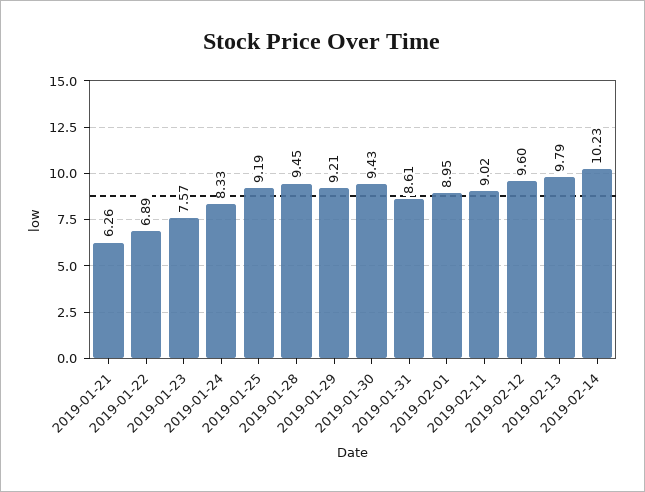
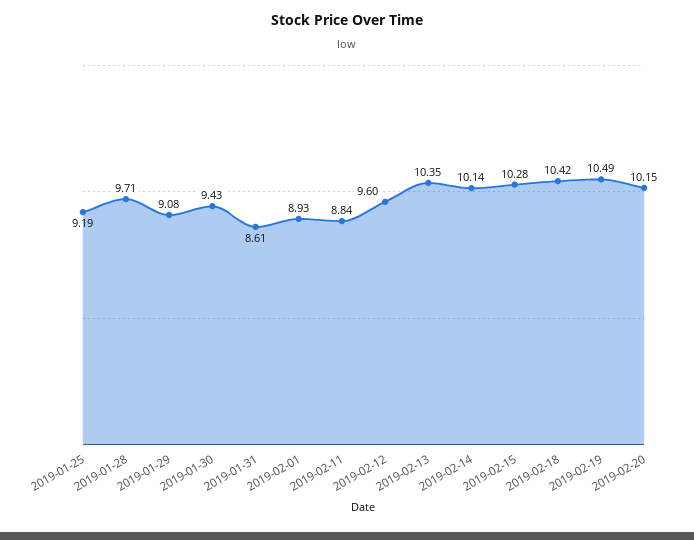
2019-01-21: 6.26 -> none
2019-01-22: 6.89 -> none
2019-01-23: 7.57 -> none
2019-01-24: 8.33 -> none
2019-01-28: 9.45 -> 9.71
2019-01-29: 9.21 -> 9.08
2019-02-01: 8.95 -> 8.93
2019-02-11: 9.02 -> 8.84
2019-02-13: 9.79 -> 10.35
2019-02-14: 10.23 -> 10.14
2019-02-15: none -> 10.28
2019-02-18: none -> 10.42
2019-02-19: none -> 10.49
2019-02-20: none -> 10.15

